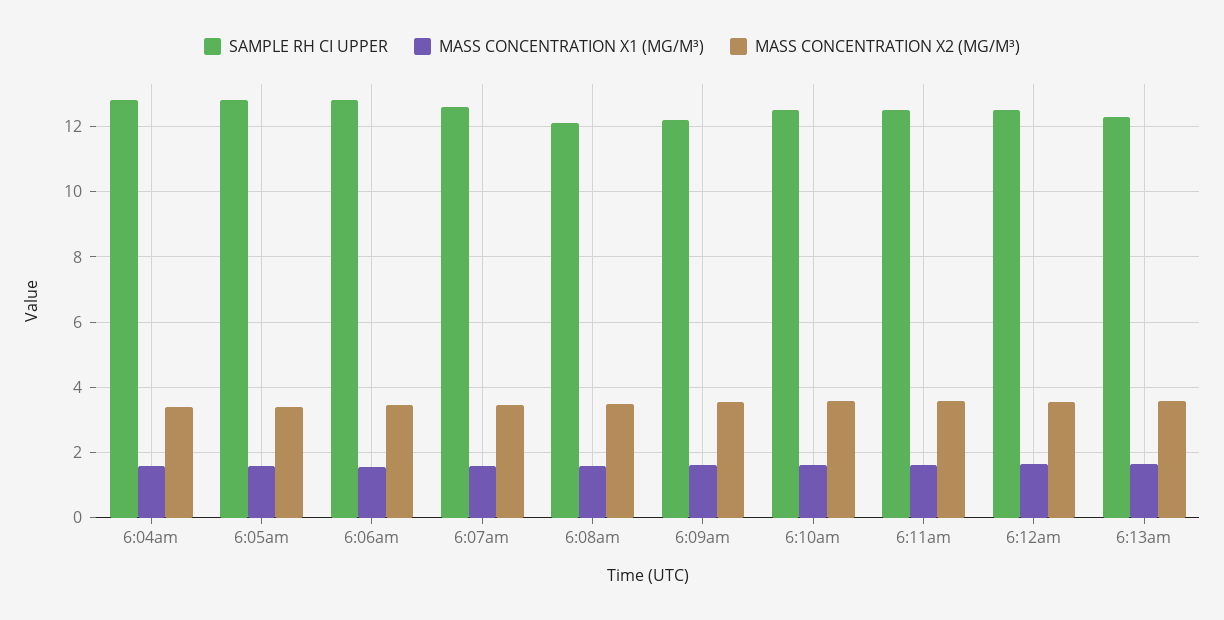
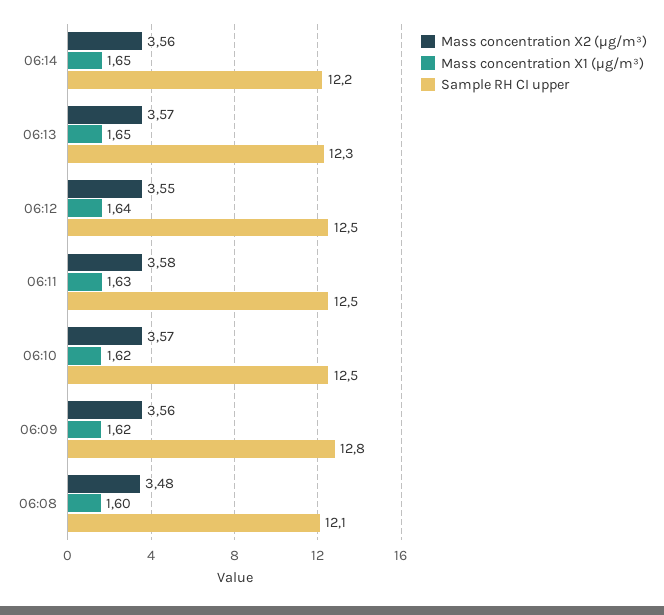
SAMPLE RH CI UPPER, 6:04am: 12.8 -> none
MASS CONCENTRATION X1 (ΜG/M³), 6:04am: 1.6 -> none
MASS CONCENTRATION X2 (ΜG/M³), 6:04am: 3.4 -> none
SAMPLE RH CI UPPER, 6:05am: 12.8 -> none
MASS CONCENTRATION X1 (ΜG/M³), 6:05am: 1.6 -> none
MASS CONCENTRATION X2 (ΜG/M³), 6:05am: 3.4 -> none
SAMPLE RH CI UPPER, 6:06am: 12.8 -> none
MASS CONCENTRATION X1 (ΜG/M³), 6:06am: 1.6 -> none
MASS CONCENTRATION X2 (ΜG/M³), 6:06am: 3.4 -> none
SAMPLE RH CI UPPER, 6:07am: 12.6 -> none
MASS CONCENTRATION X1 (ΜG/M³), 6:07am: 1.6 -> none
MASS CONCENTRATION X2 (ΜG/M³), 6:07am: 3.4 -> none
SAMPLE RH CI UPPER, 6:09am: 12.2 -> 12.8
MASS CONCENTRATION X2 (ΜG/M³), 06:14: none -> 3.56
MASS CONCENTRATION X1 (ΜG/M³), 06:14: none -> 1.65
SAMPLE RH CI UPPER, 06:14: none -> 12.2

